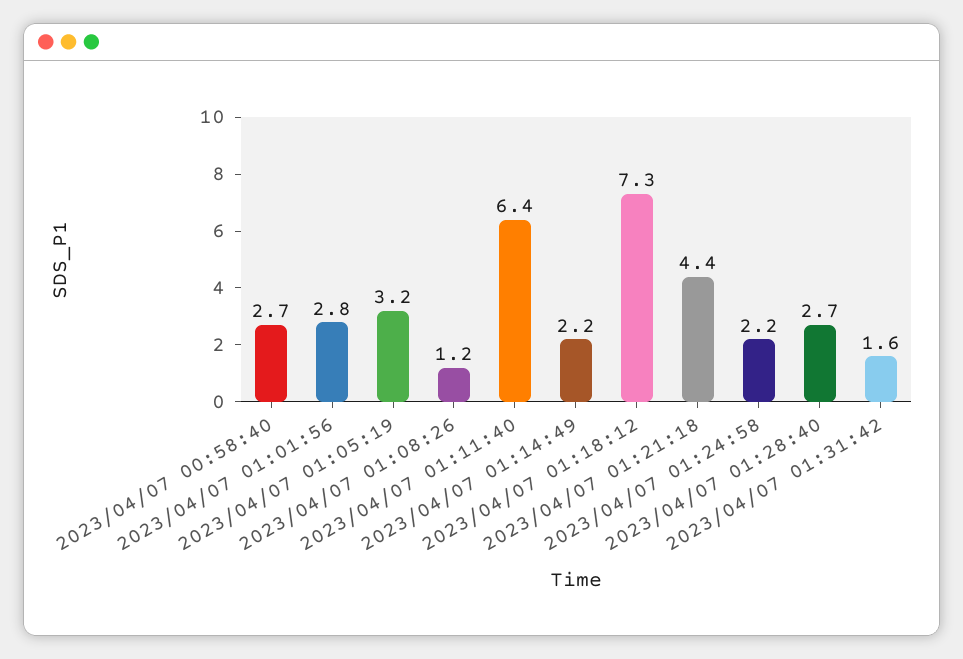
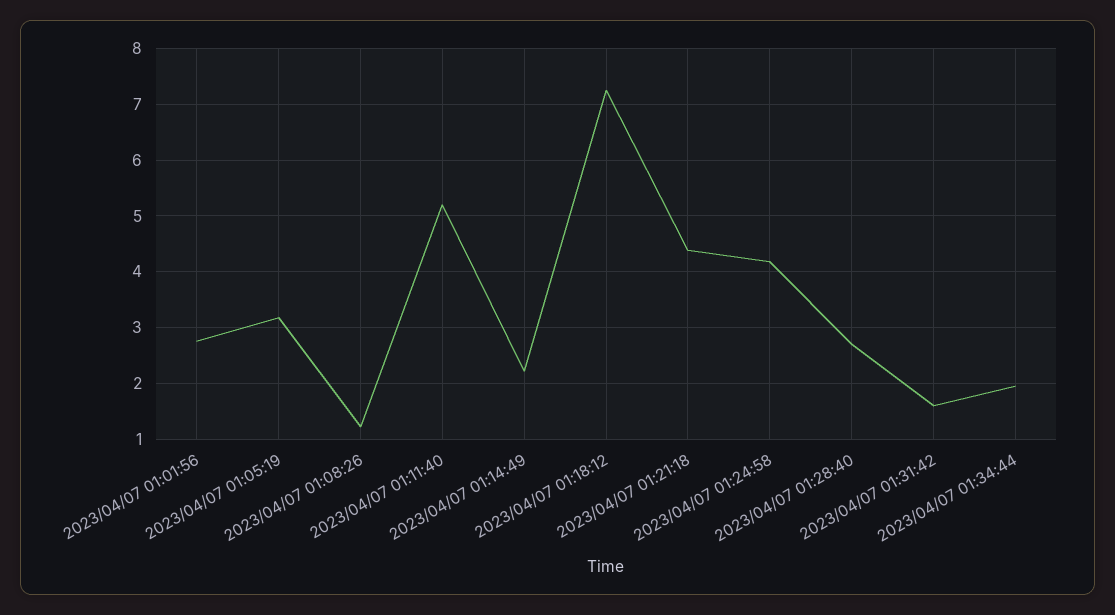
2023/04/07 00:58:40: 2.7 -> none
2023/04/07 01:11:40: 6.4 -> 5.2
2023/04/07 01:24:58: 2.2 -> 4.2
2023/04/07 01:34:44: none -> 2

